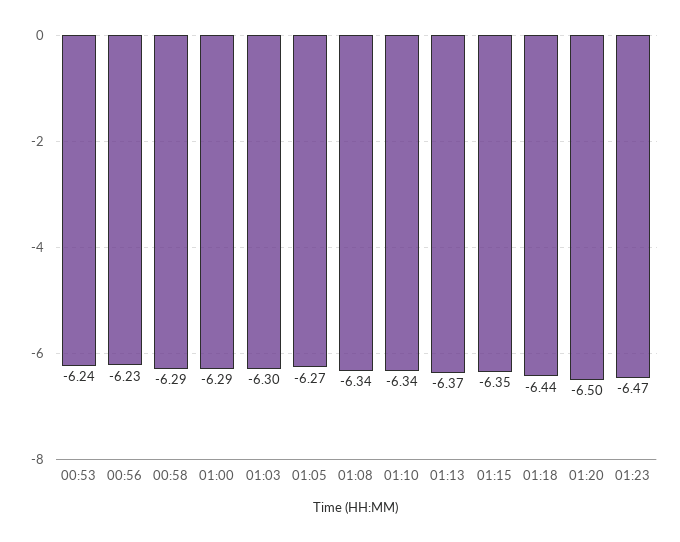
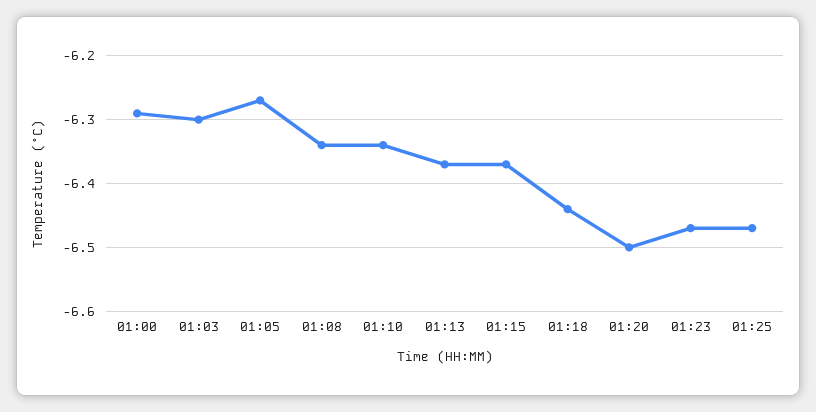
00:53: -6.24 -> none
00:56: -6.23 -> none
00:58: -6.29 -> none
01:15: -6.35 -> -6.37
01:25: none -> -6.47

